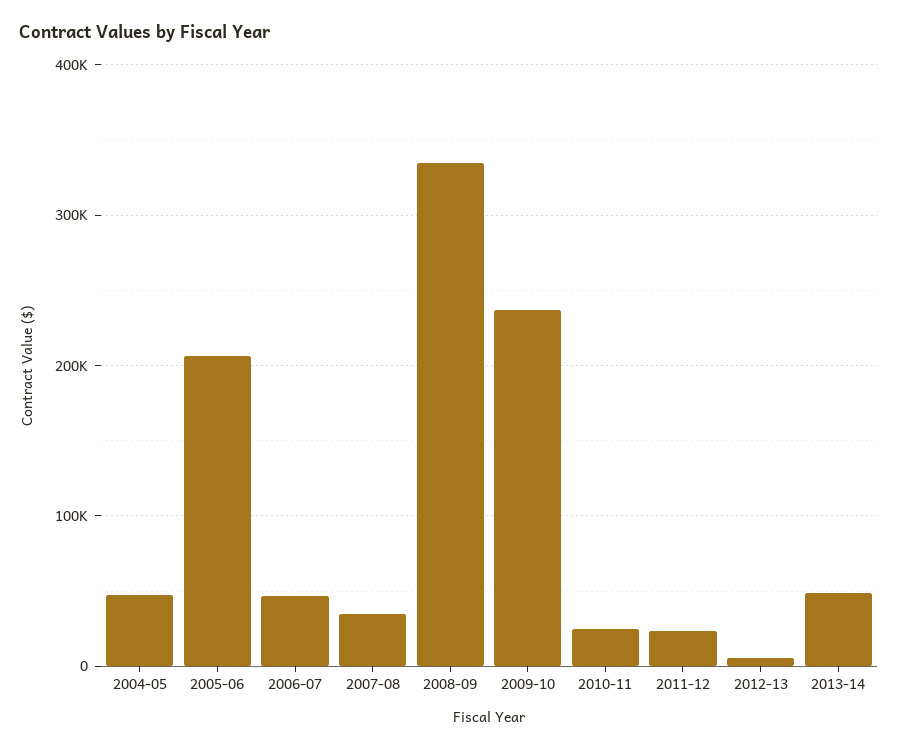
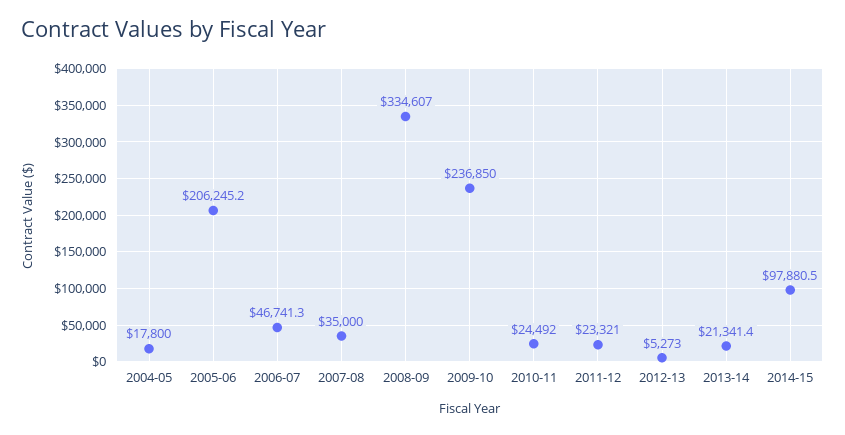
2004-05: 50000 -> 17800
2013-14: 50000 -> 21341.4
2014-15: none -> 97880.5

